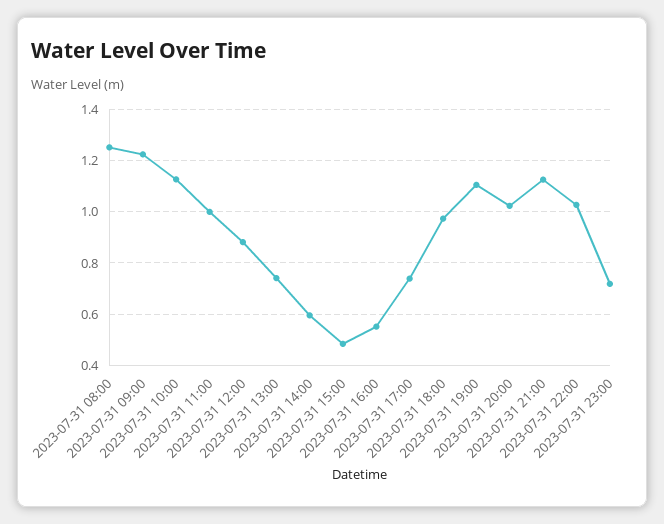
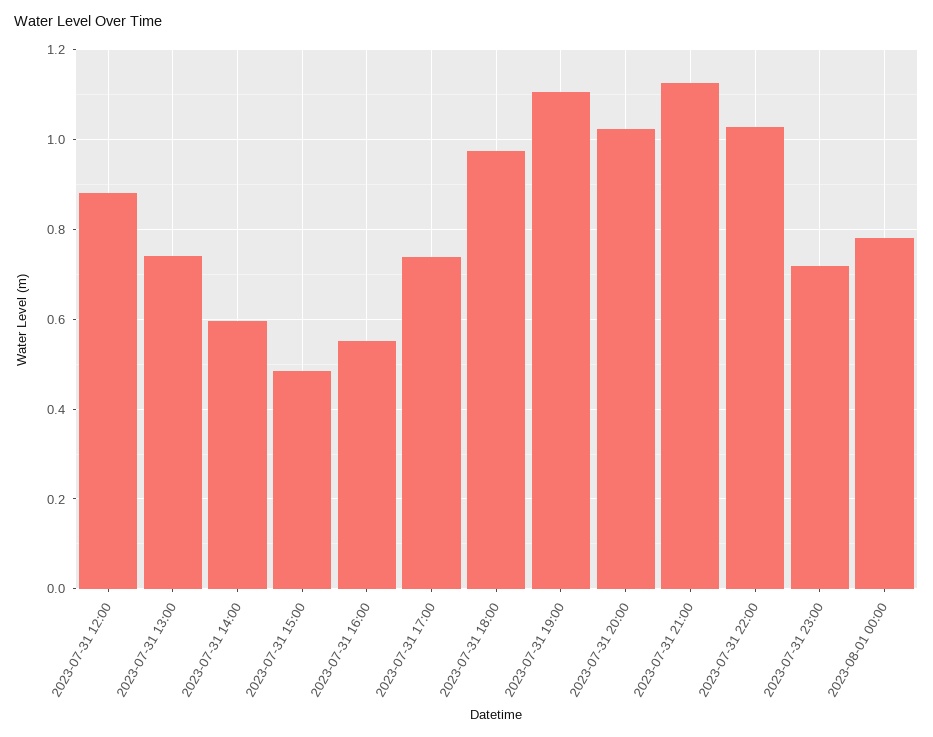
2023-07-31 08:00: 1.25 -> none
2023-07-31 09:00: 1.225 -> none
2023-07-31 10:00: 1.125 -> none
2023-07-31 11:00: 1 -> none
2023-08-01 00:00: none -> 0.78

